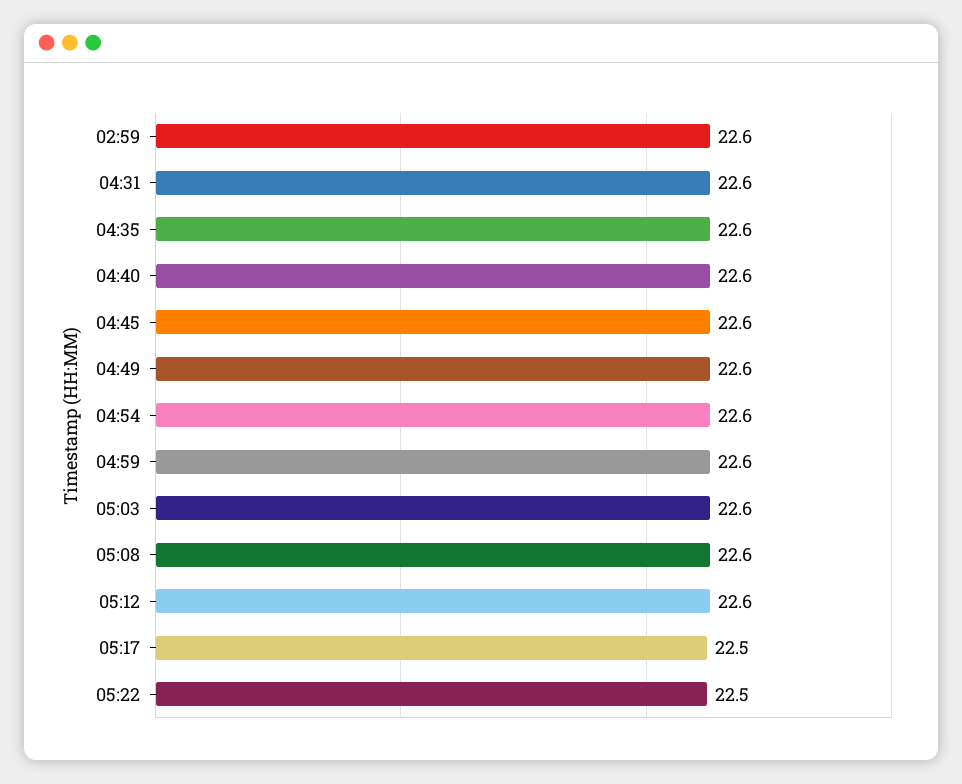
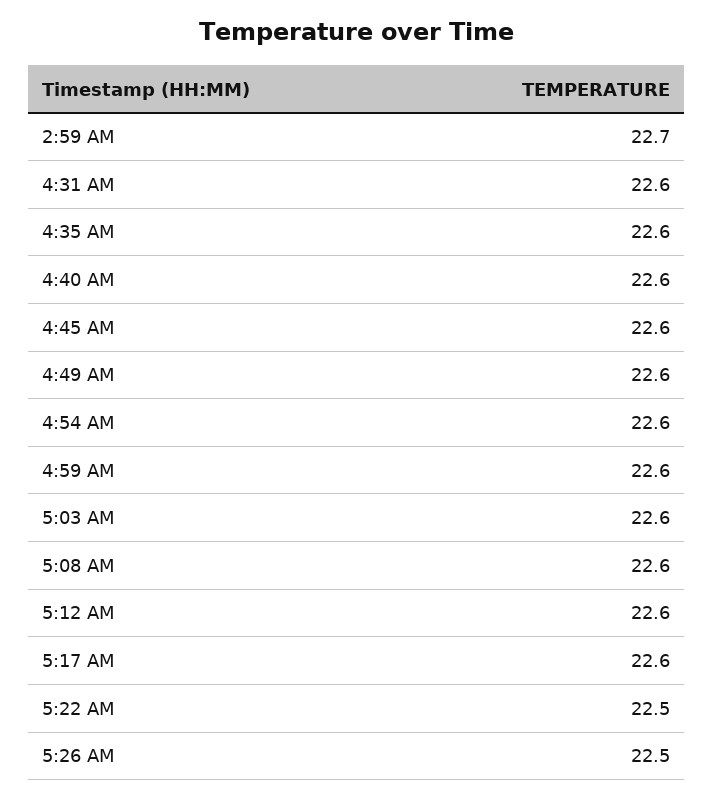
02:59: 22.6 -> 22.7
05:17: 22.5 -> 22.6
5:26 AM: none -> 22.5

